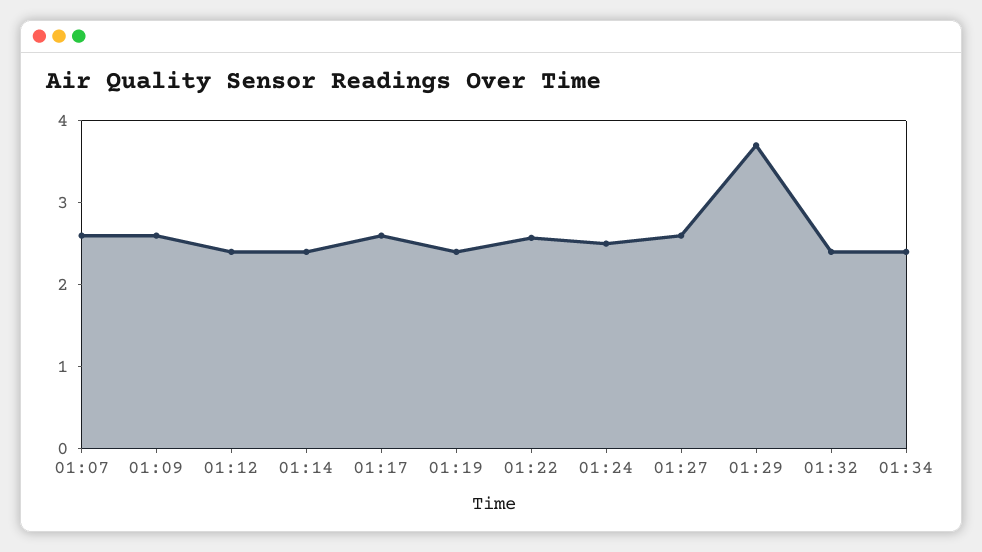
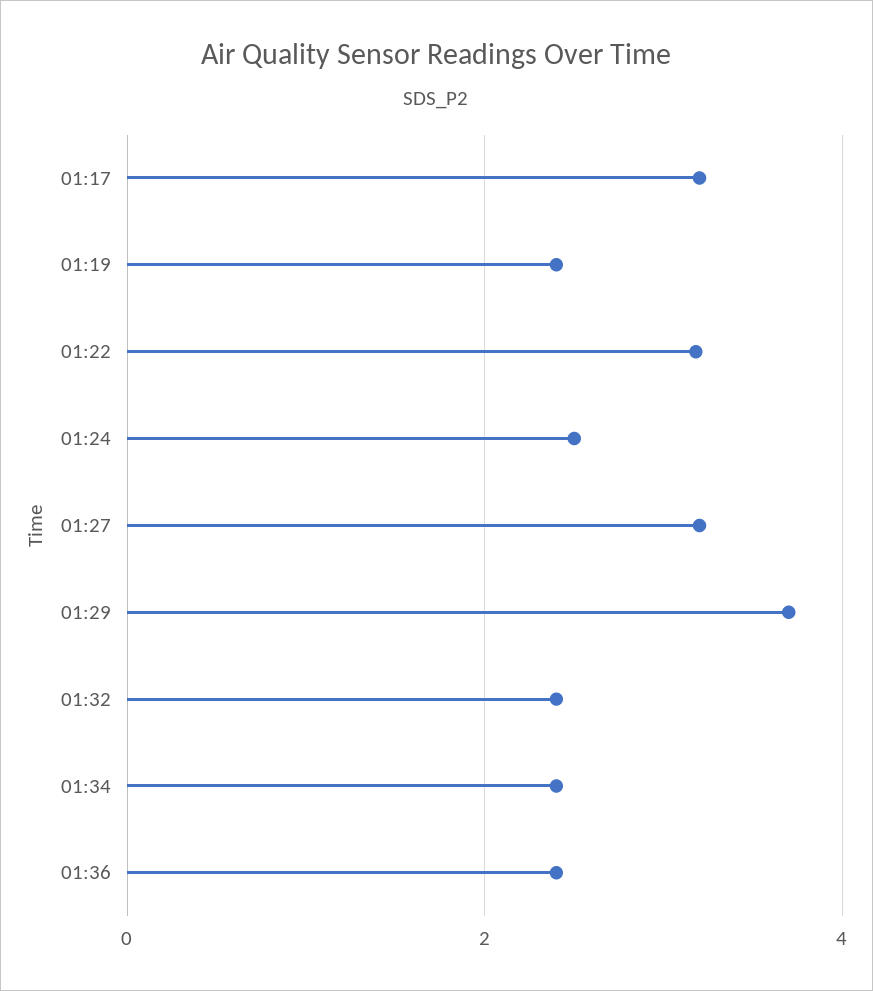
01:07: 2.6 -> none
01:09: 2.6 -> none
01:12: 2.4 -> none
01:14: 2.4 -> none
01:17: 2.6 -> 3.2
01:22: 2.6 -> 3.2
01:27: 2.6 -> 3.2
01:36: none -> 2.4

